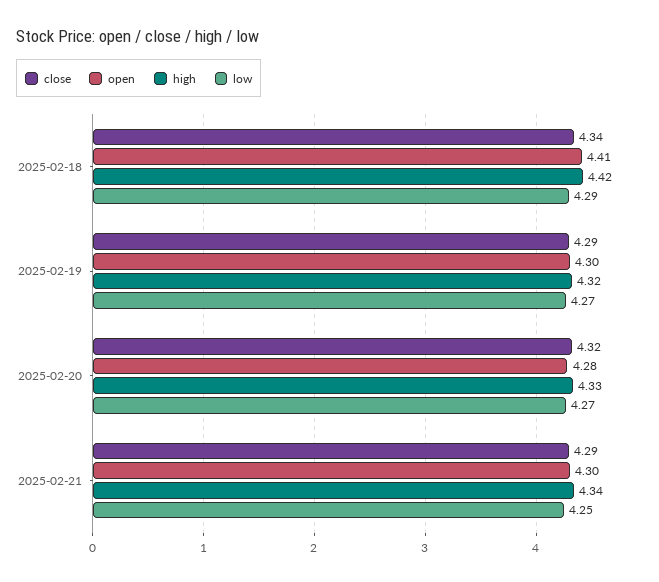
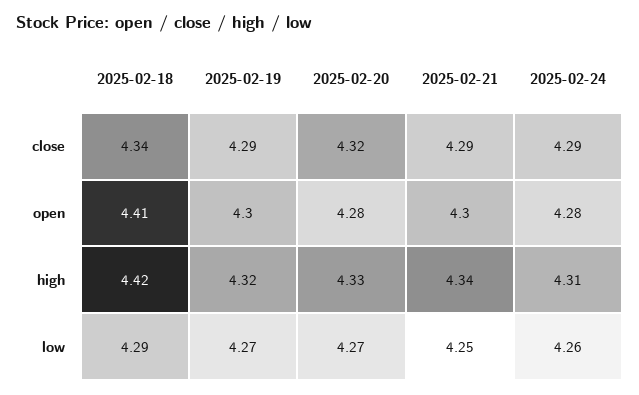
close, 2025-02-24: none -> 4.29
open, 2025-02-24: none -> 4.28
high, 2025-02-24: none -> 4.31
low, 2025-02-24: none -> 4.26

